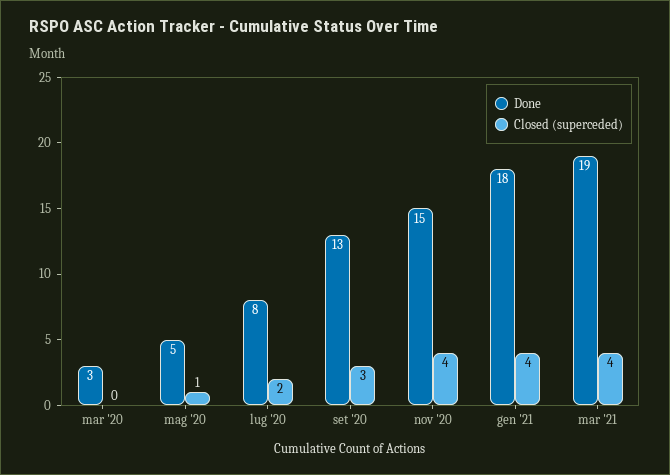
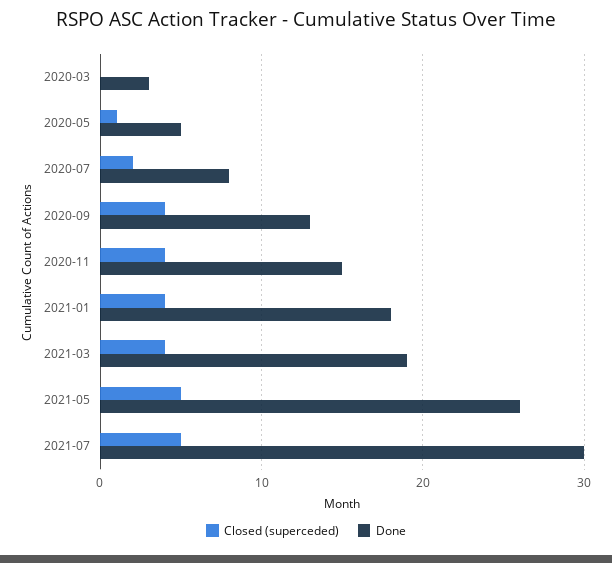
Closed (superceded), set '20: 3 -> 4
Closed (superceded), 2021-05: none -> 5
Done, 2021-05: none -> 26
Closed (superceded), 2021-07: none -> 5
Done, 2021-07: none -> 30

